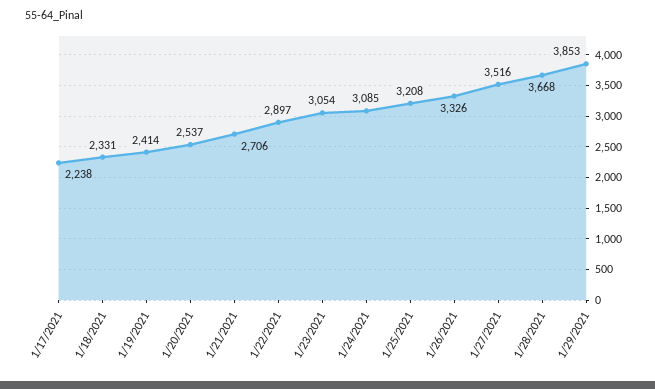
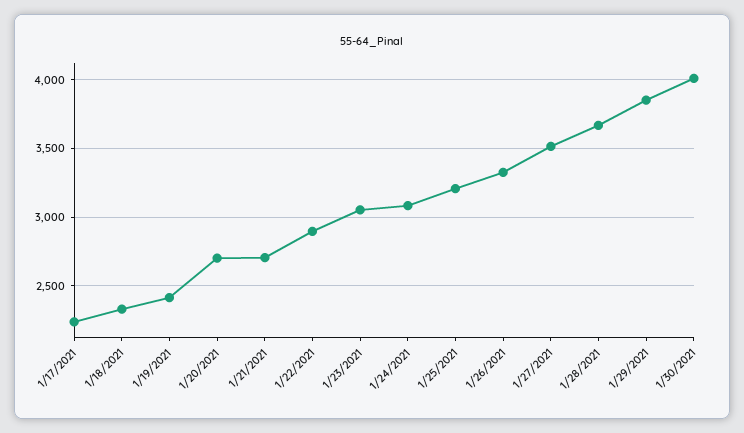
1/20/2021: 2537 -> 2700
1/30/2021: none -> 4000

